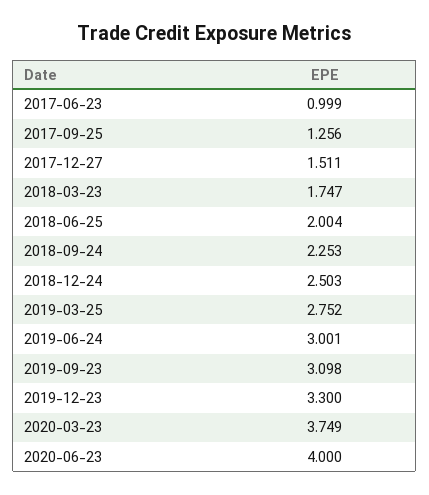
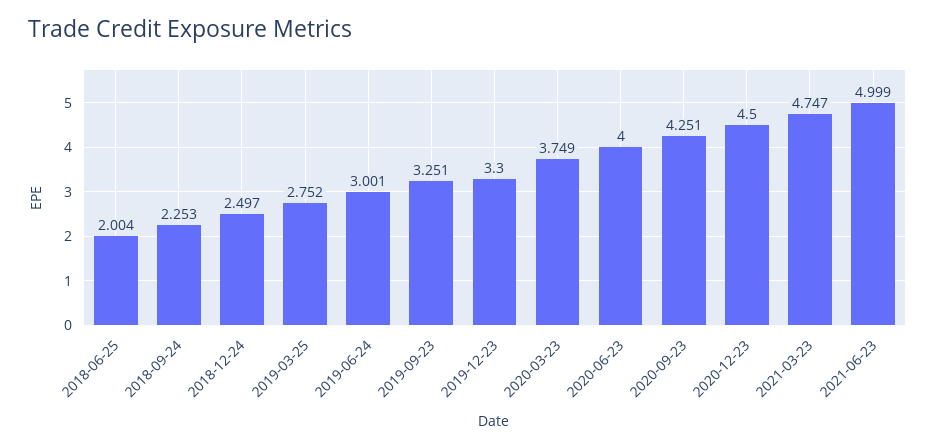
2017-06-23: 0.999 -> none
2017-09-25: 1.256 -> none
2017-12-27: 1.511 -> none
2018-03-23: 1.747 -> none
2018-12-24: 2.503 -> 2.497
2019-09-23: 3.098 -> 3.251
2020-09-23: none -> 4.251
2020-12-23: none -> 4.5
2021-03-23: none -> 4.747
2021-06-23: none -> 4.999

